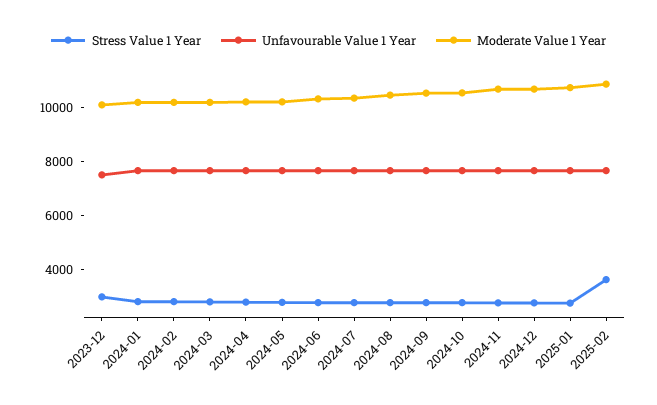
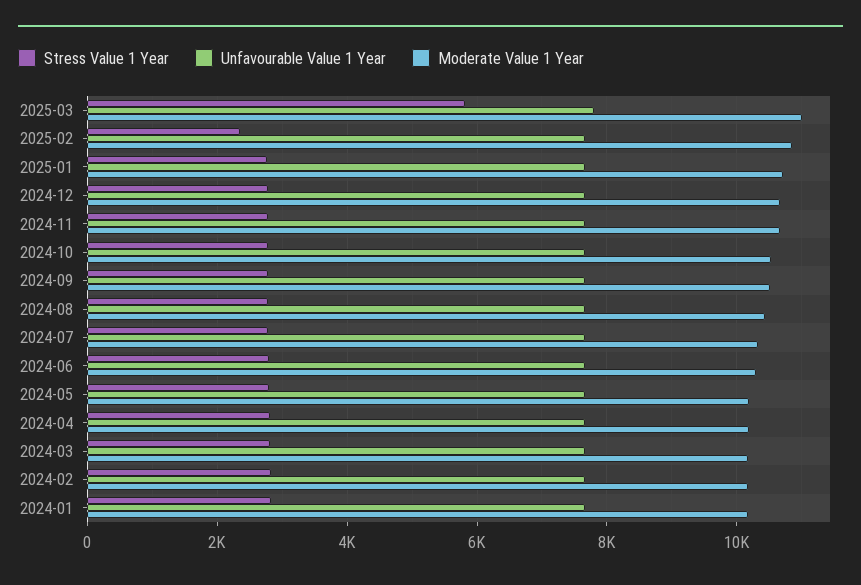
Stress Value 1 Year, 2023-12: 3000 -> none
Unfavourable Value 1 Year, 2023-12: 7500 -> none
Moderate Value 1 Year, 2023-12: 10000 -> none
Stress Value 1 Year, 2025-02: 3500 -> 2400
Stress Value 1 Year, 2025-03: none -> 5800
Unfavourable Value 1 Year, 2025-03: none -> 7800
Moderate Value 1 Year, 2025-03: none -> 11000

